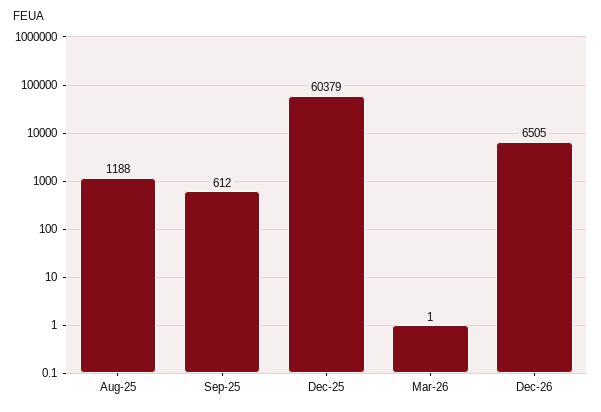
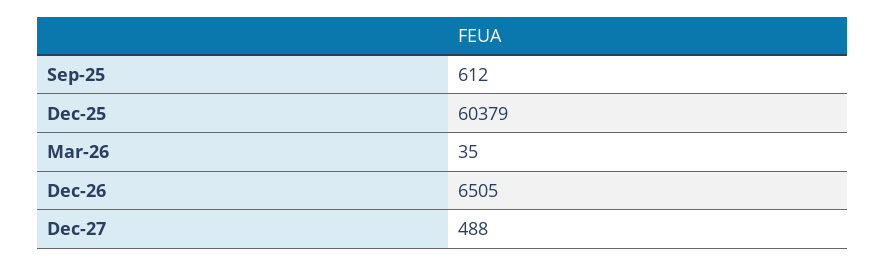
Aug-25: 1188 -> none
Mar-26: 1 -> 35
Dec-27: none -> 488

